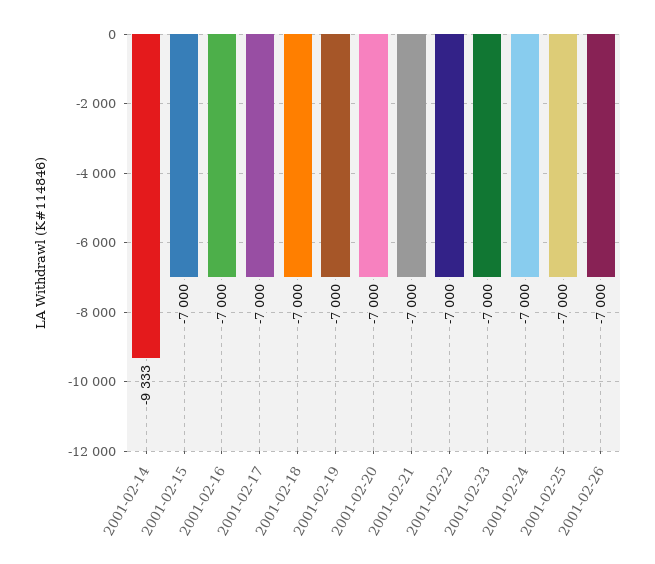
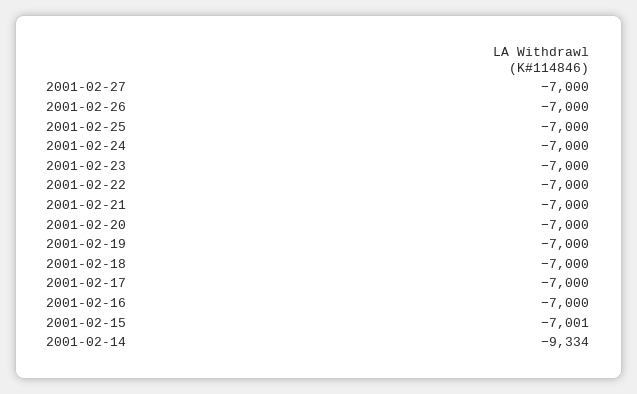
2001-02-14: -9333 -> -9334
2001-02-15: -7000 -> -7001
2001-02-27: none -> -7000

